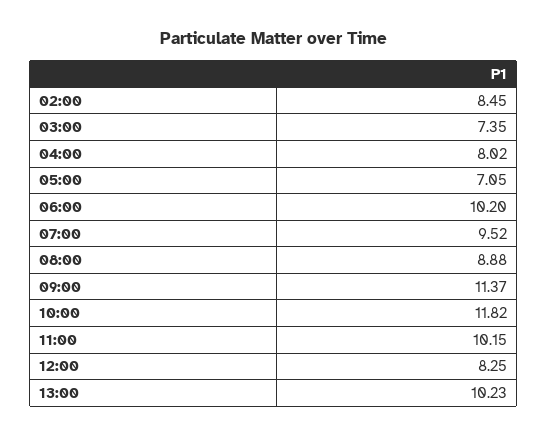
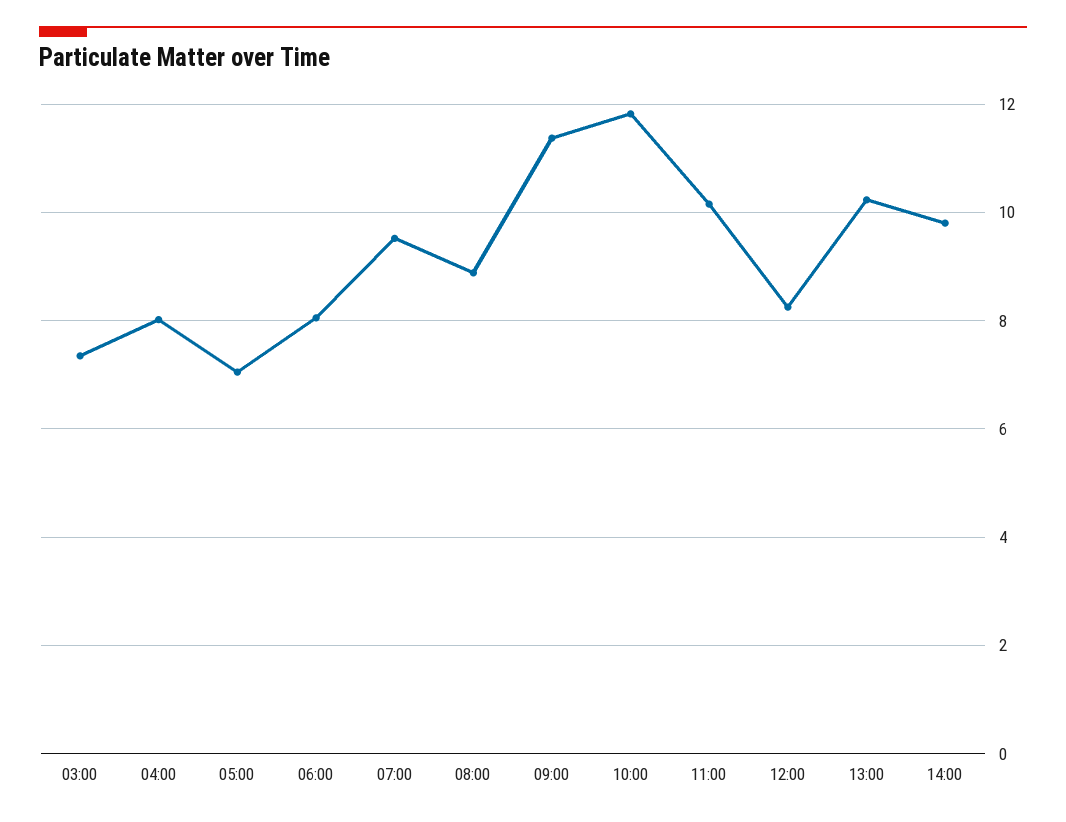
02:00: 8.45 -> none
06:00: 10.2 -> 8
14:00: none -> 9.8

